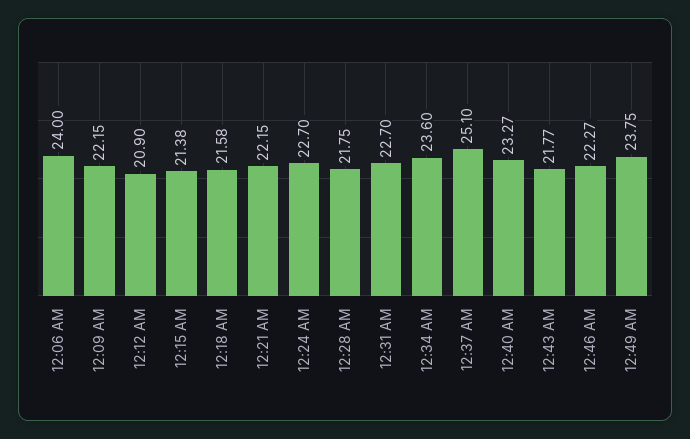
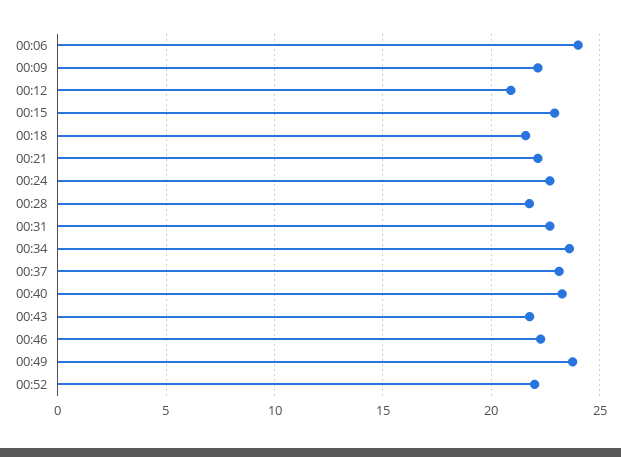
12:15 AM: 21.38 -> 23
12:37 AM: 25.1 -> 23
00:52: none -> 22

